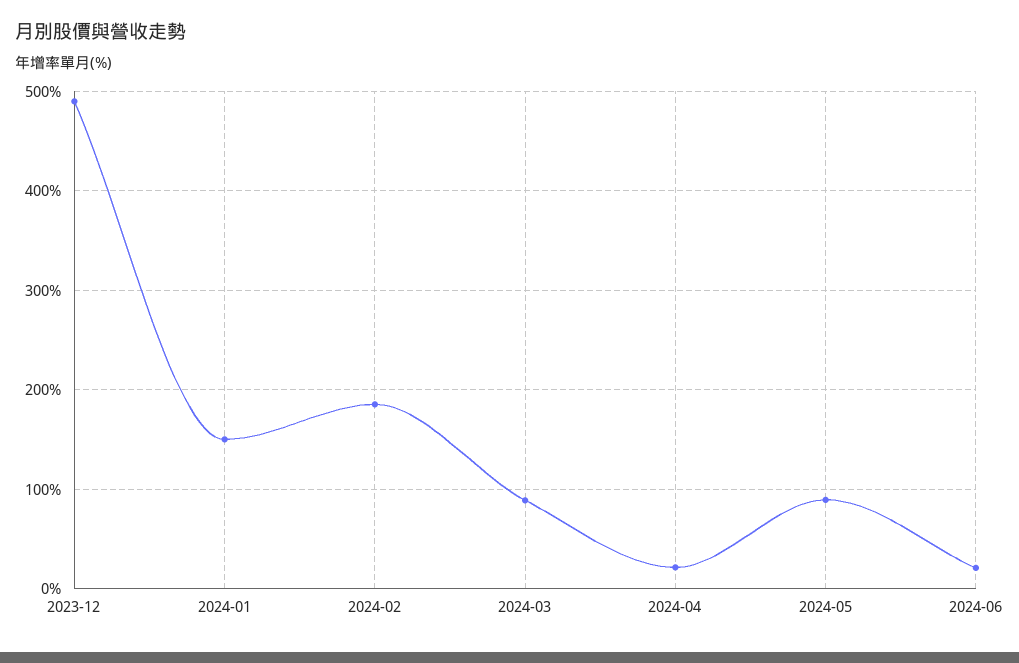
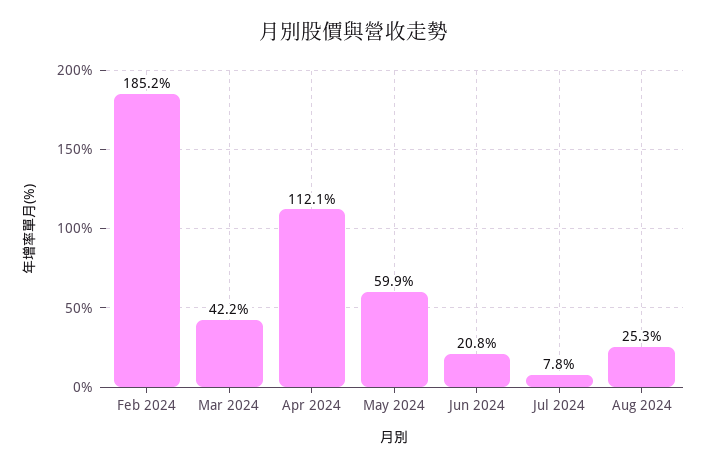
2023-12: 490 -> none
2024-01: 150 -> none
2024-03: 90 -> 42.2
2024-04: 20 -> 112.1
2024-05: 90 -> 59.9
Jul 2024: none -> 7.8
Aug 2024: none -> 25.3

